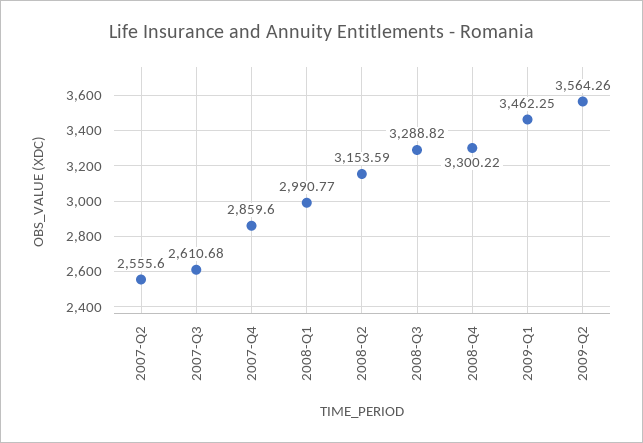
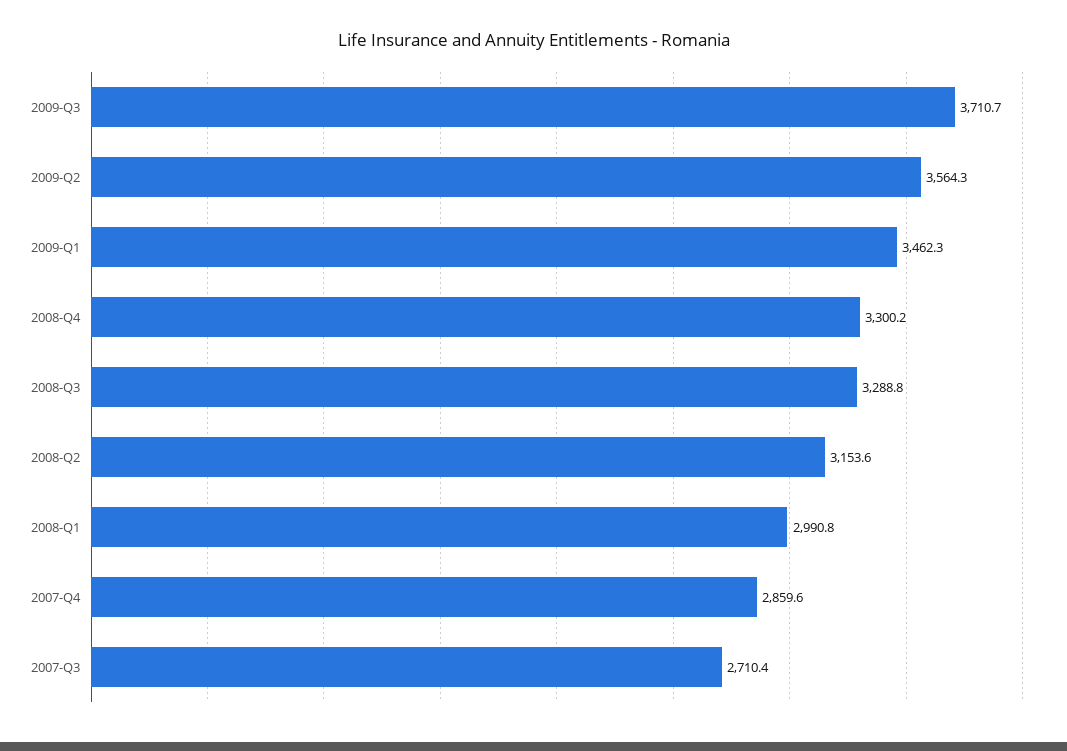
2007-Q2: 2555.6 -> none
2007-Q3: 2610.68 -> 2710.4
2009-Q3: none -> 3710.7

